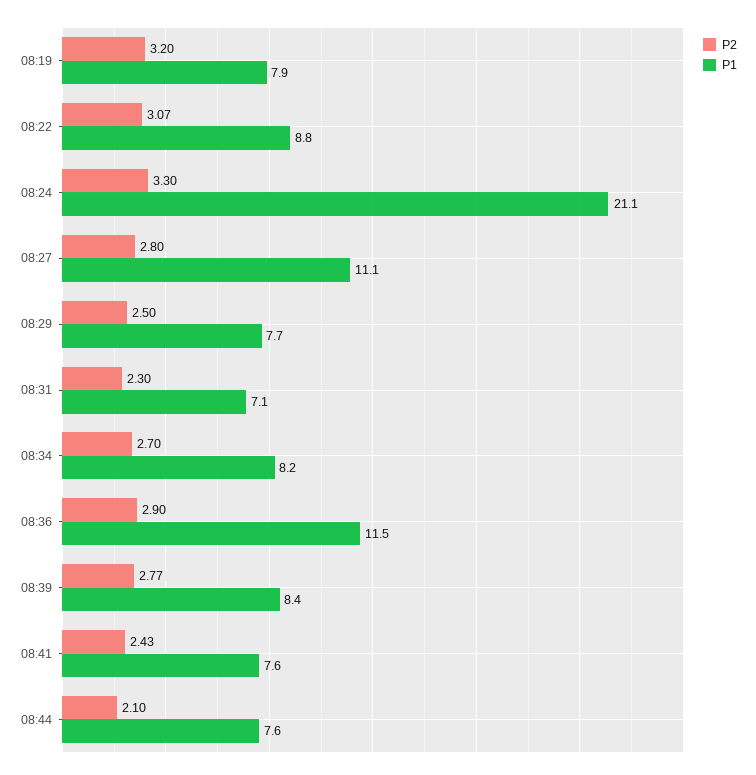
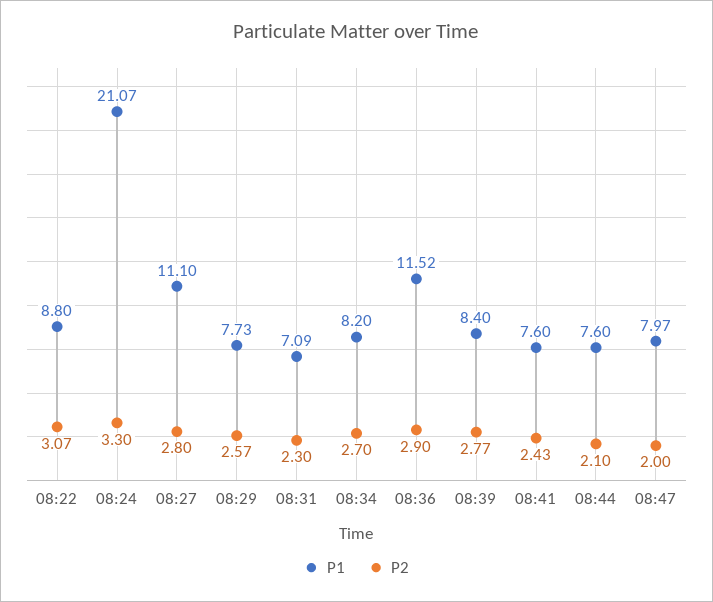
P2, 08:19: 3.2 -> none
P1, 08:19: 7.9 -> none
P2, 08:29: 2.5 -> 2.57
P1, 08:47: none -> 7.97
P2, 08:47: none -> 2

